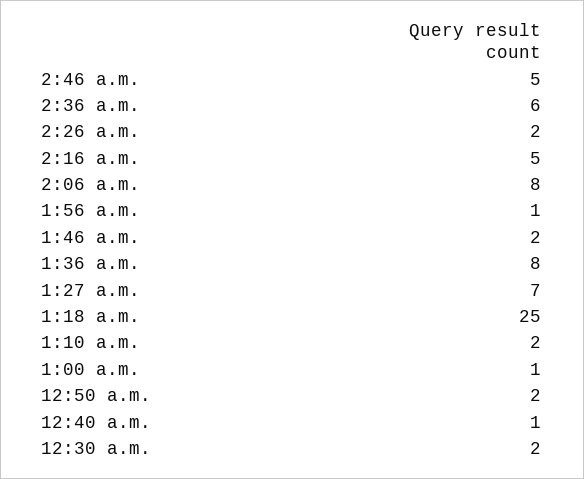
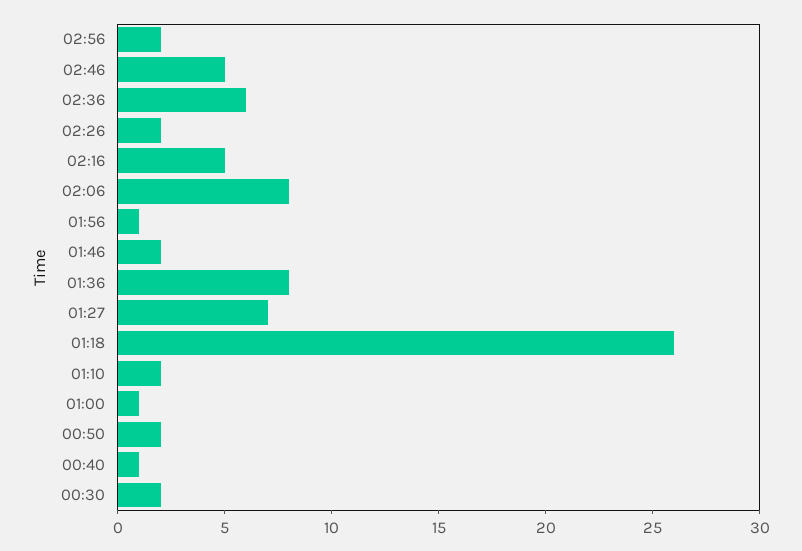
1:18 a.m.: 25 -> 26
02:56: none -> 2

